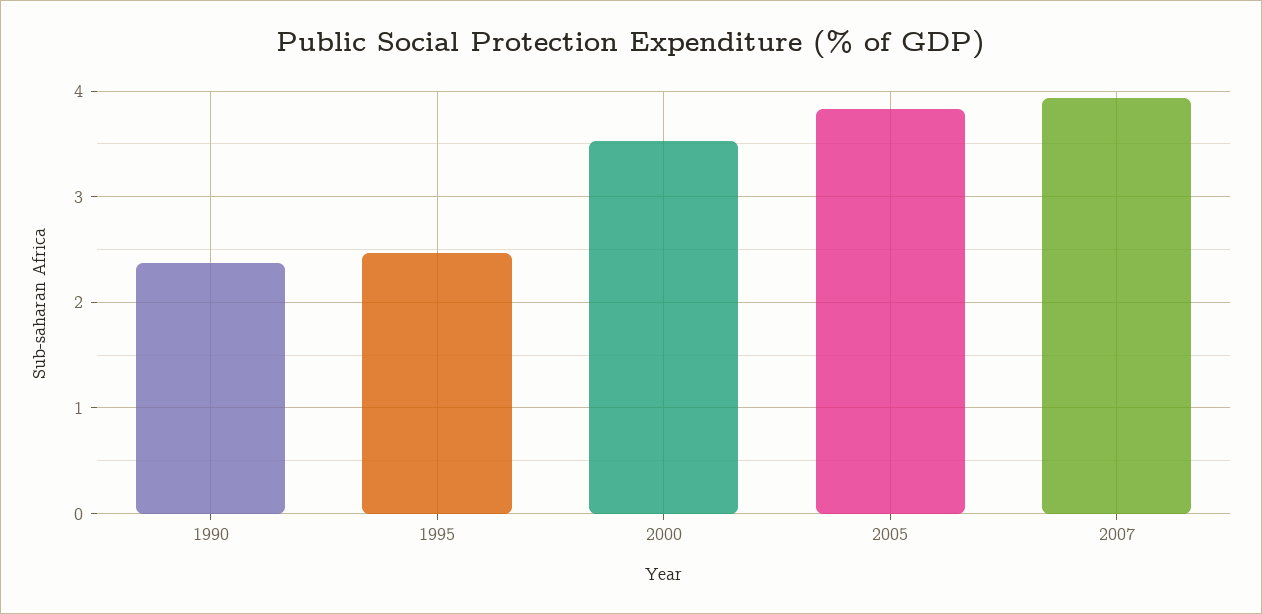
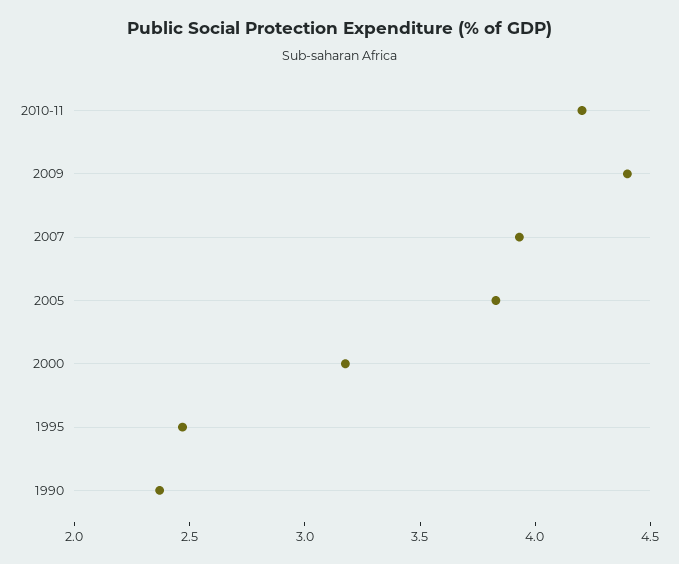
2000: 3.5 -> 3.2
2010-11: none -> 4.2
2009: none -> 4.4

